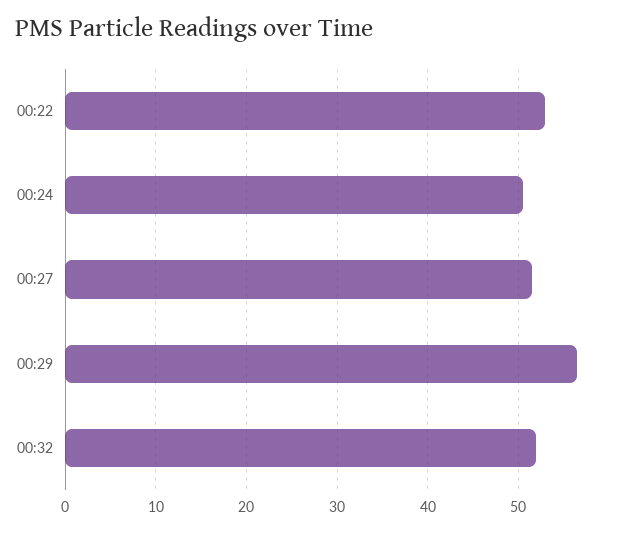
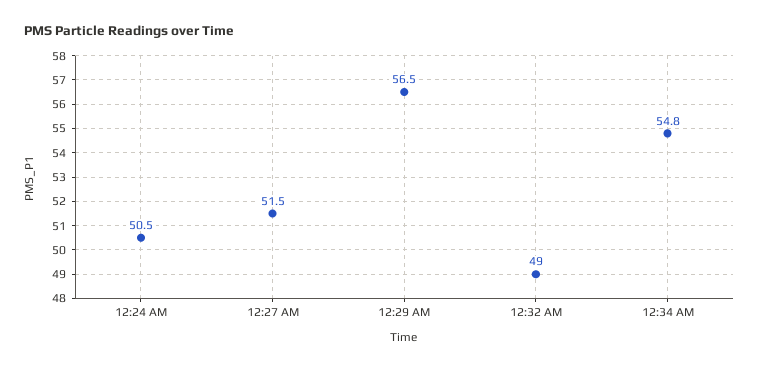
00:22: 53 -> none
00:32: 52 -> 49
12:34 AM: none -> 54.8

